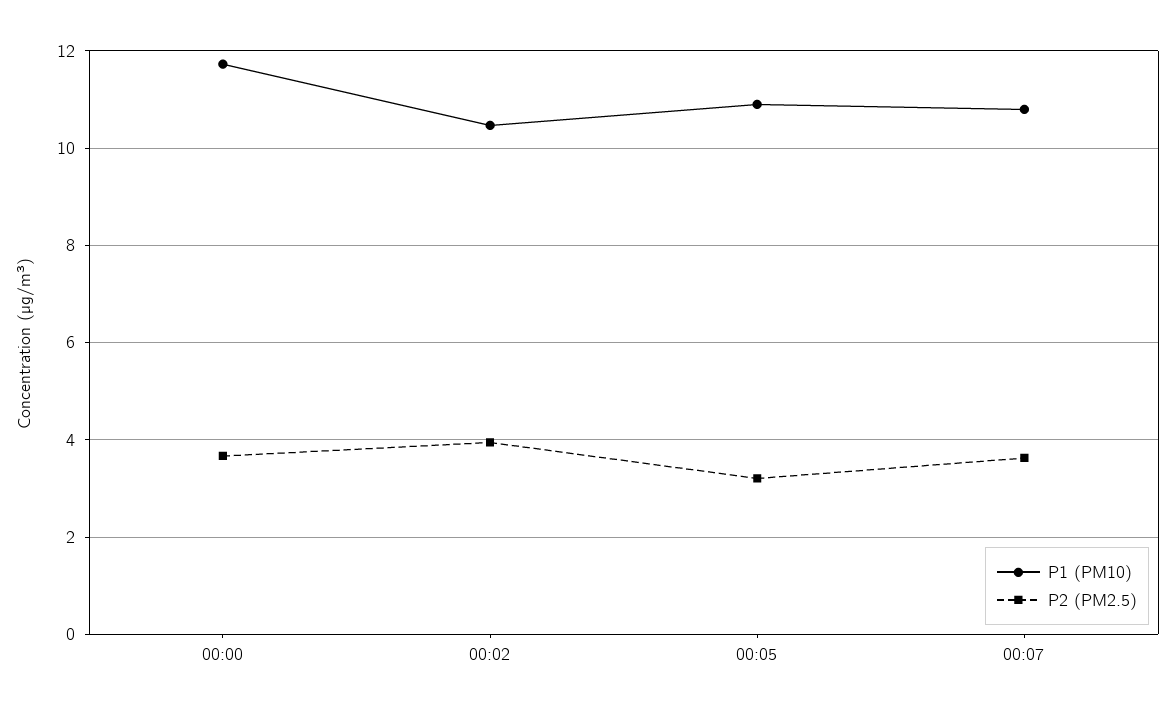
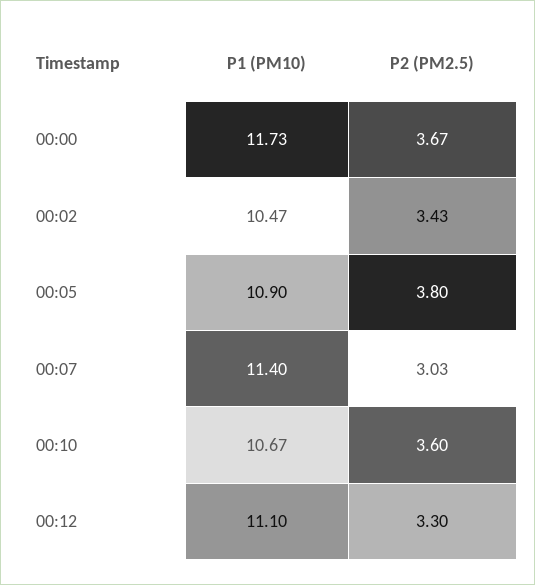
P2 (PM2.5), 00:02: 4 -> 3.43
P2 (PM2.5), 00:05: 3.2 -> 3.8
P1 (PM10), 00:07: 10.8 -> 11.4
P2 (PM2.5), 00:07: 3.6 -> 3.03
P1 (PM10), 00:10: none -> 10.67
P2 (PM2.5), 00:10: none -> 3.6
P1 (PM10), 00:12: none -> 11.1
P2 (PM2.5), 00:12: none -> 3.3

